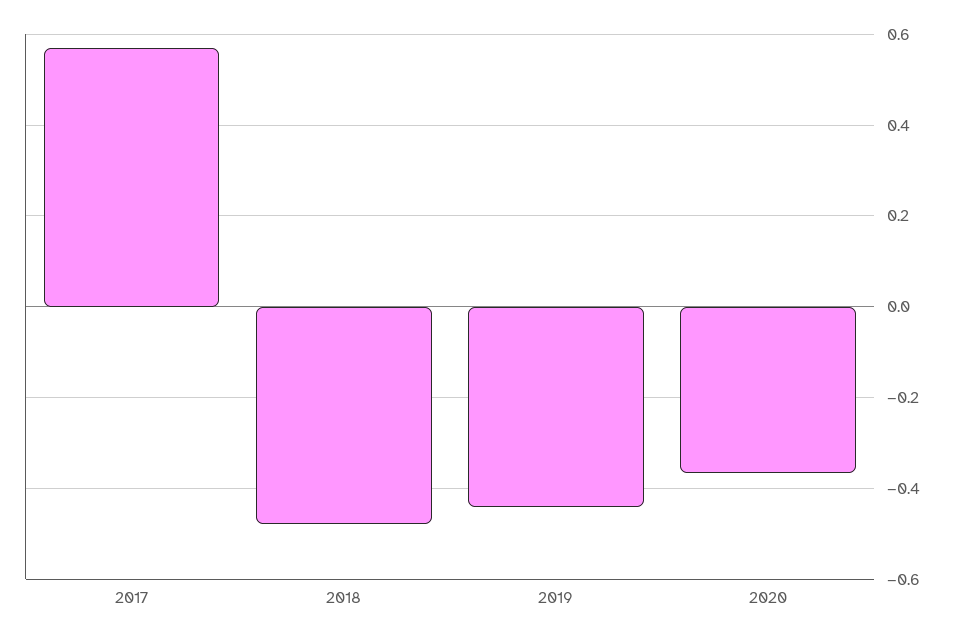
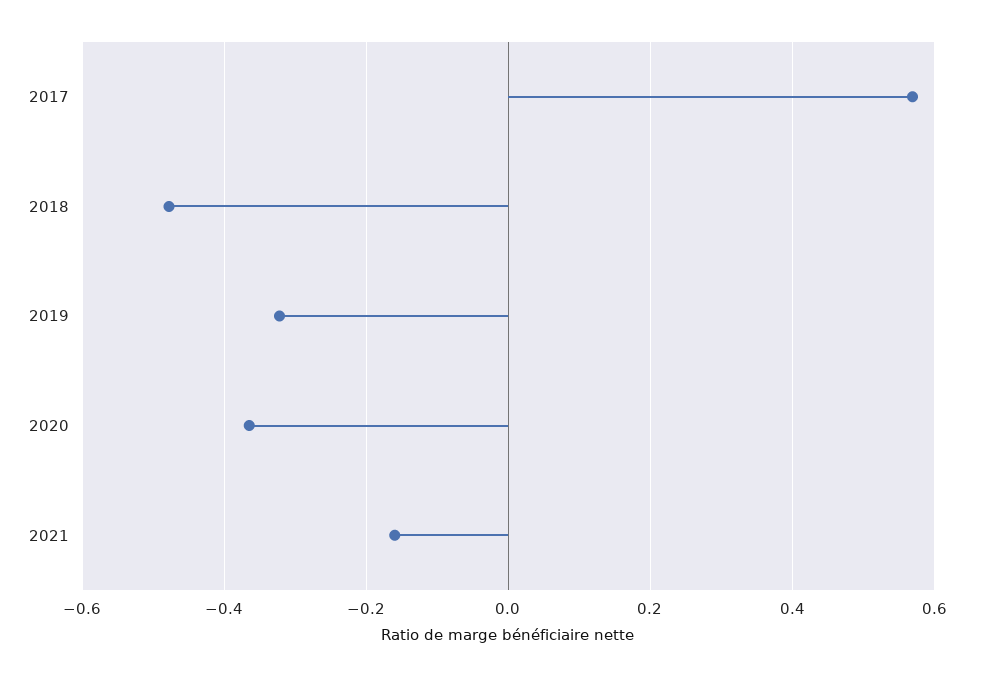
2019: -0.44 -> -0.32
2021: none -> -0.16

